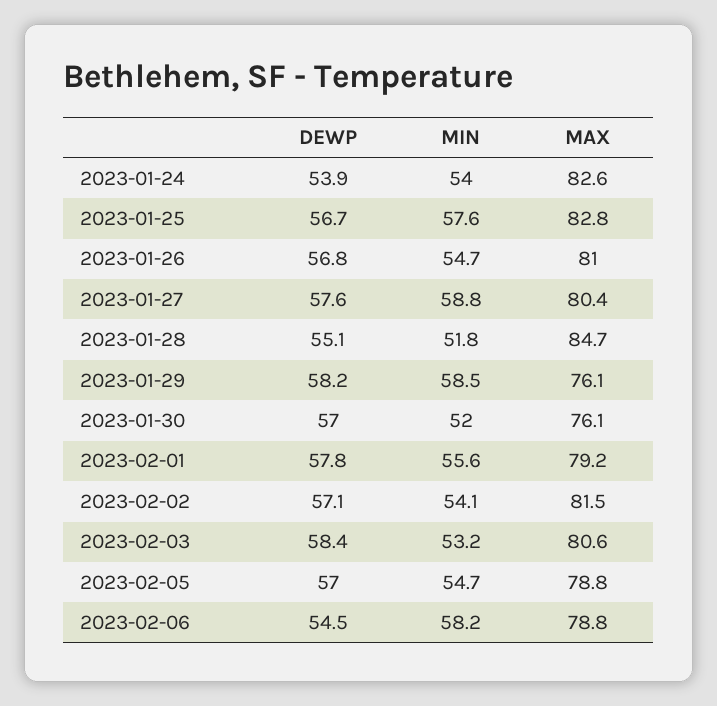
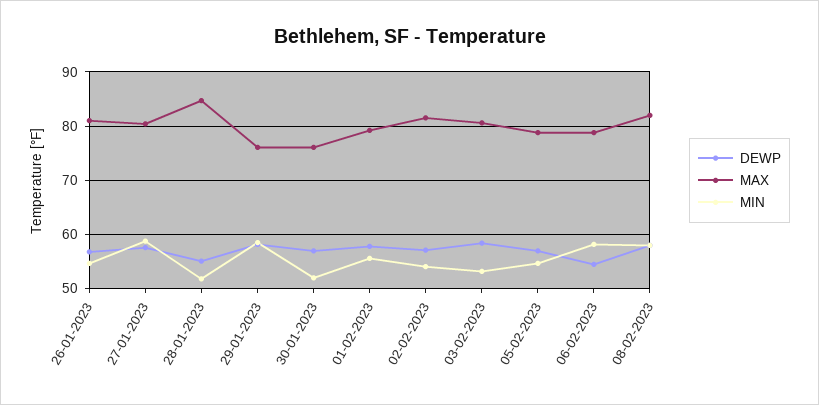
DEWP, 2023-01-24: 53.9 -> none
MIN, 2023-01-24: 54 -> none
MAX, 2023-01-24: 82.6 -> none
DEWP, 2023-01-25: 56.7 -> none
MIN, 2023-01-25: 57.6 -> none
MAX, 2023-01-25: 82.8 -> none
DEWP, 08-02-2023: none -> 58
MAX, 08-02-2023: none -> 82
MIN, 08-02-2023: none -> 58

